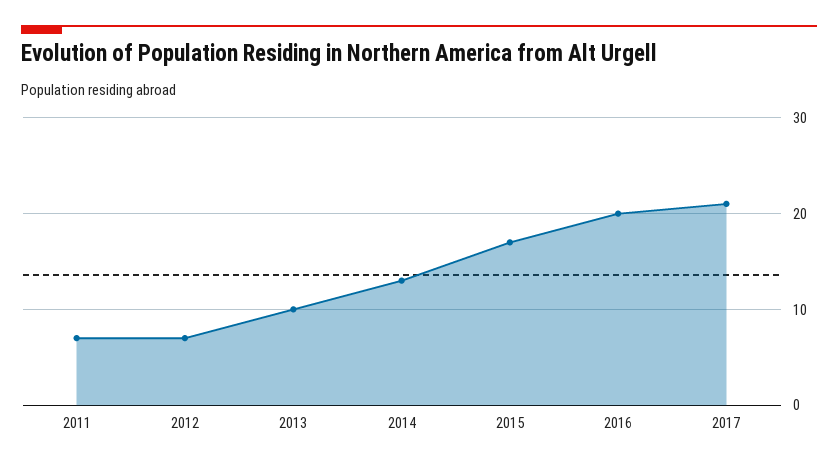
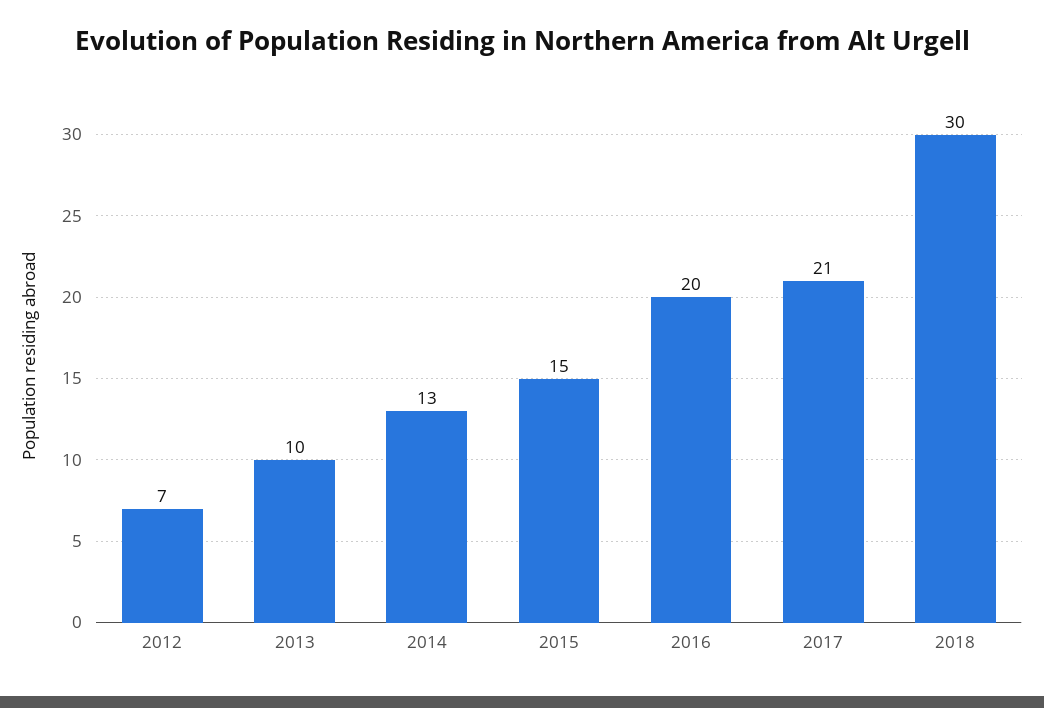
2011: 7 -> none
2015: 17 -> 15
2018: none -> 30

